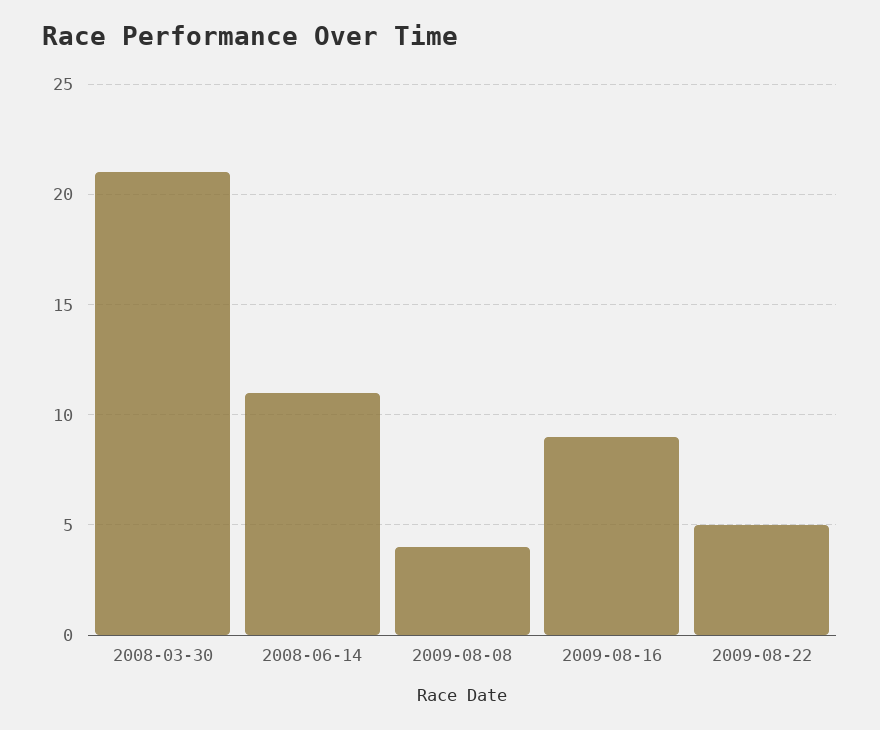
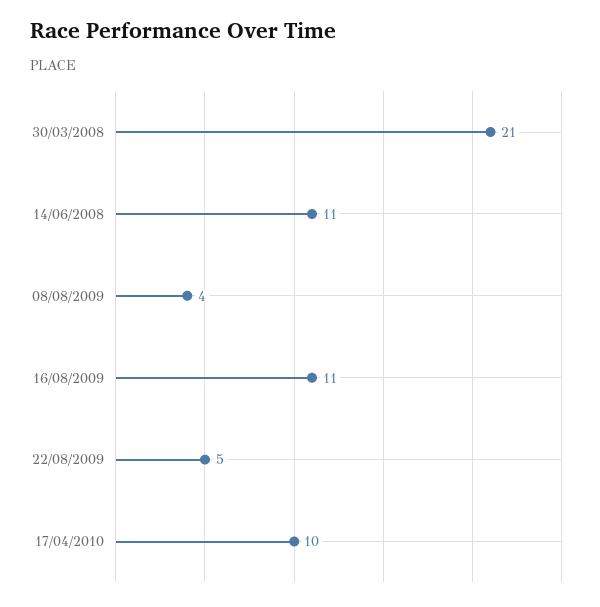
2009-08-16: 9 -> 11
17/04/2010: none -> 10

